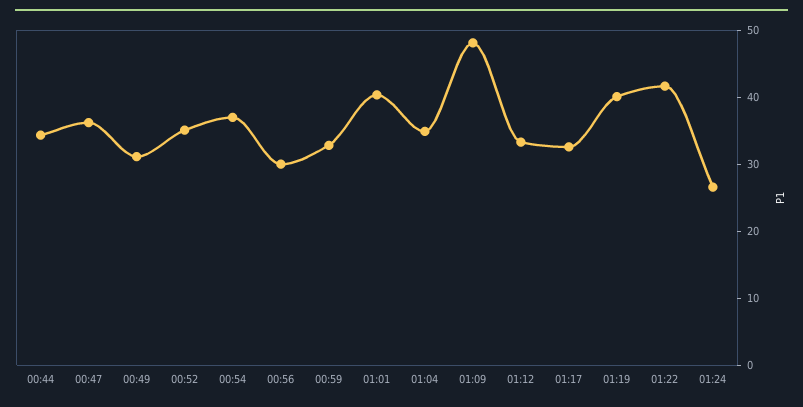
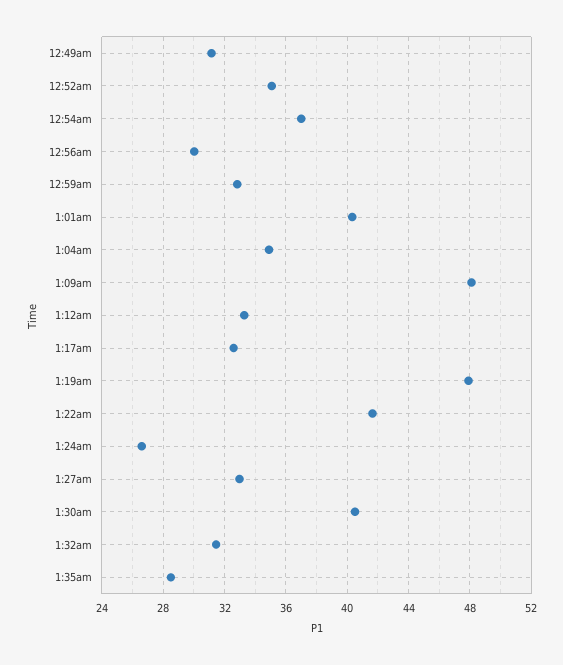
00:44: 34 -> none
00:47: 36 -> none
01:19: 40 -> 48
1:27am: none -> 33
1:30am: none -> 40.5
1:32am: none -> 31.5
1:35am: none -> 28.5

